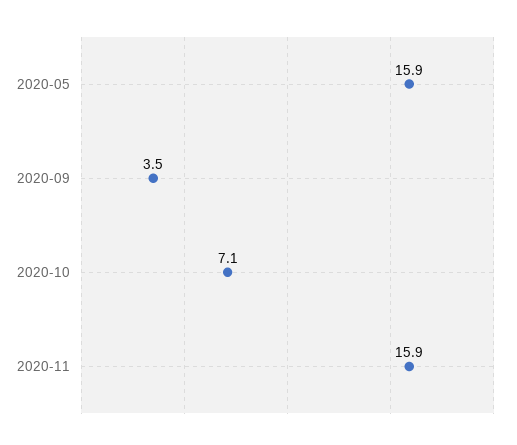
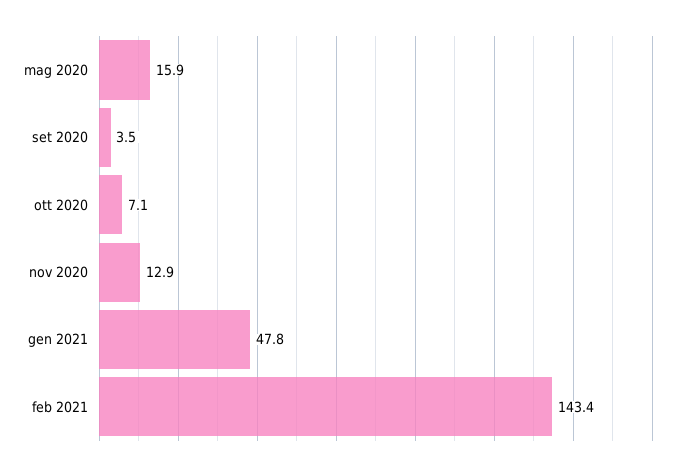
2020-11: 15.9 -> 12.9
gen 2021: none -> 47.8
feb 2021: none -> 143.4

